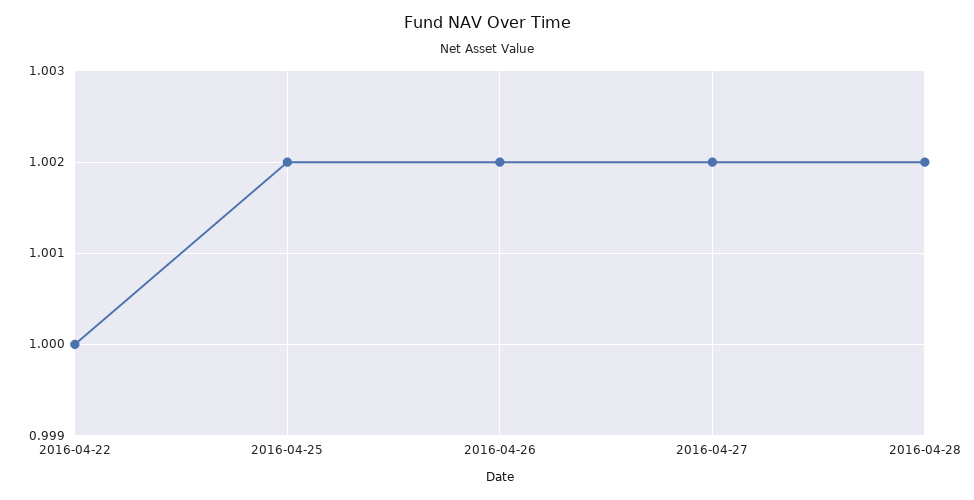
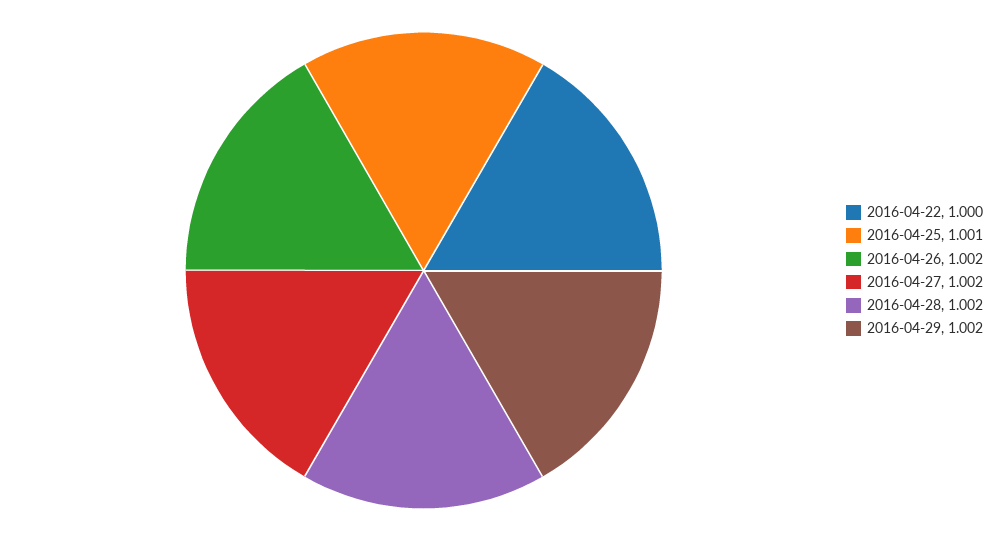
2016-04-25: 1.002 -> 1.001
2016-04-29: none -> 1.002

